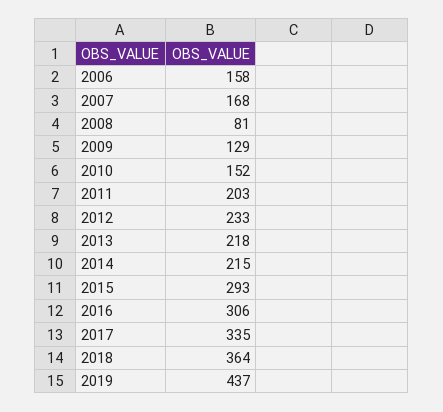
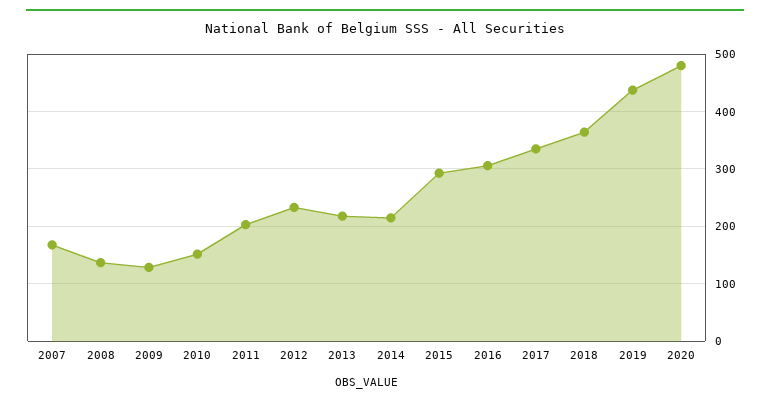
2006: 158 -> none
2008: 81 -> 140
2020: none -> 480

